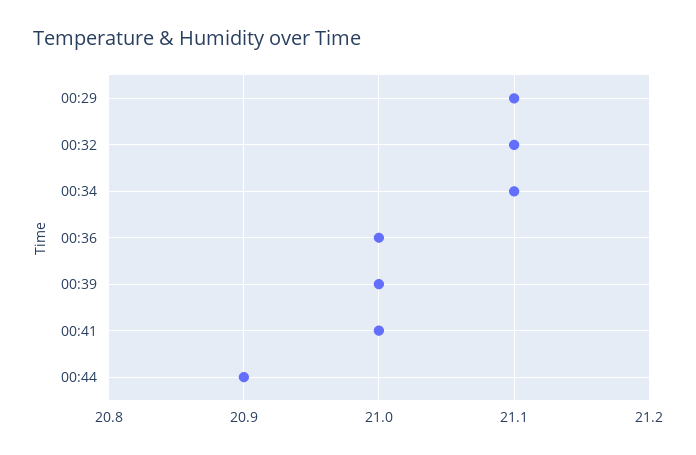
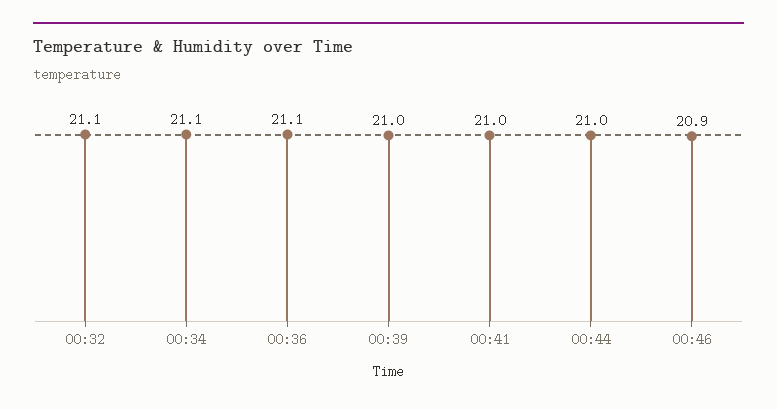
00:29: 21.1 -> none
00:36: 21 -> 21.1
00:44: 20.9 -> 21
00:46: none -> 20.9

